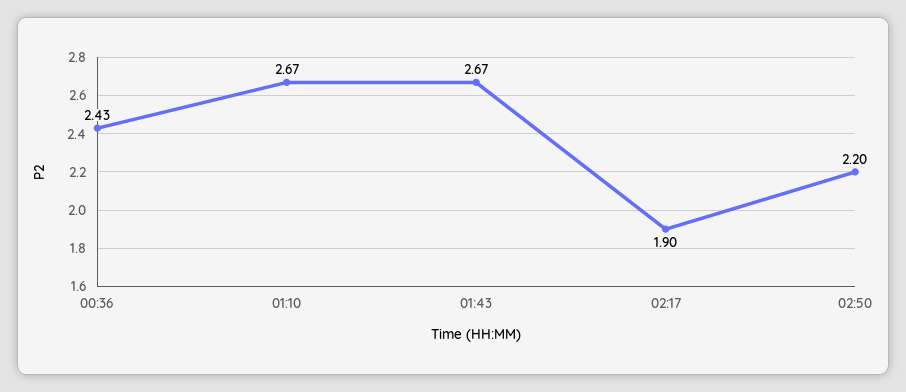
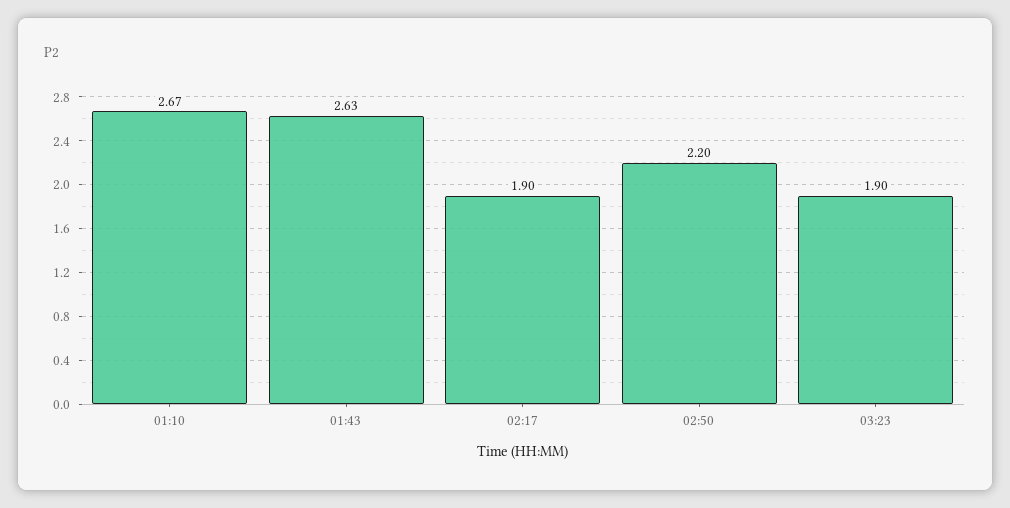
00:36: 2.43 -> none
01:43: 2.67 -> 2.63
03:23: none -> 1.9

